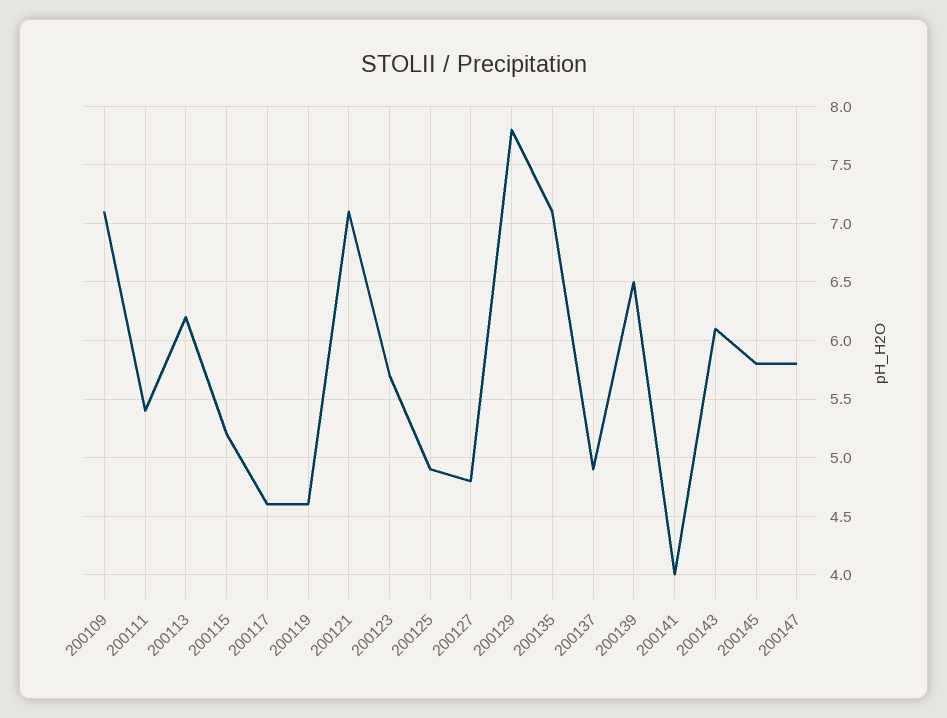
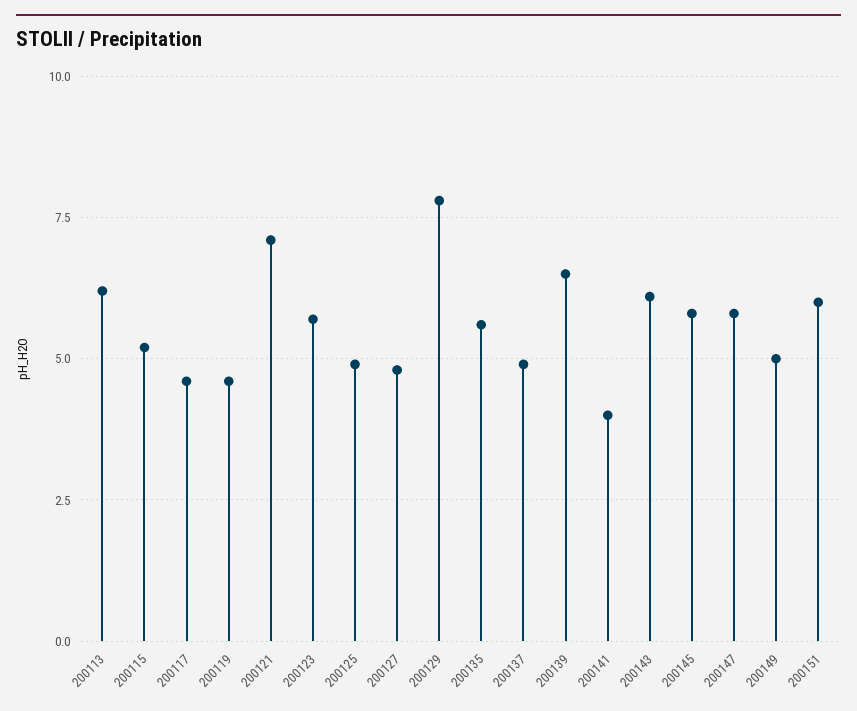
200109: 7.1 -> none
200111: 5.4 -> none
200135: 7.1 -> 5.5
200149: none -> 5
200151: none -> 6

